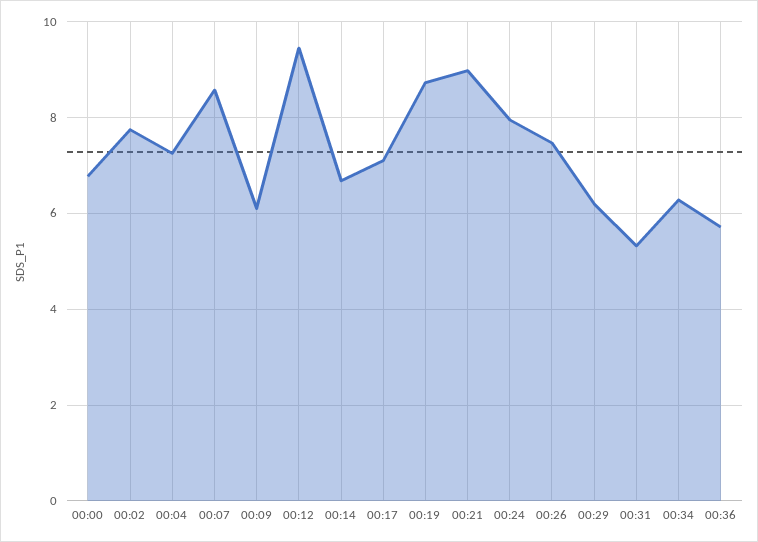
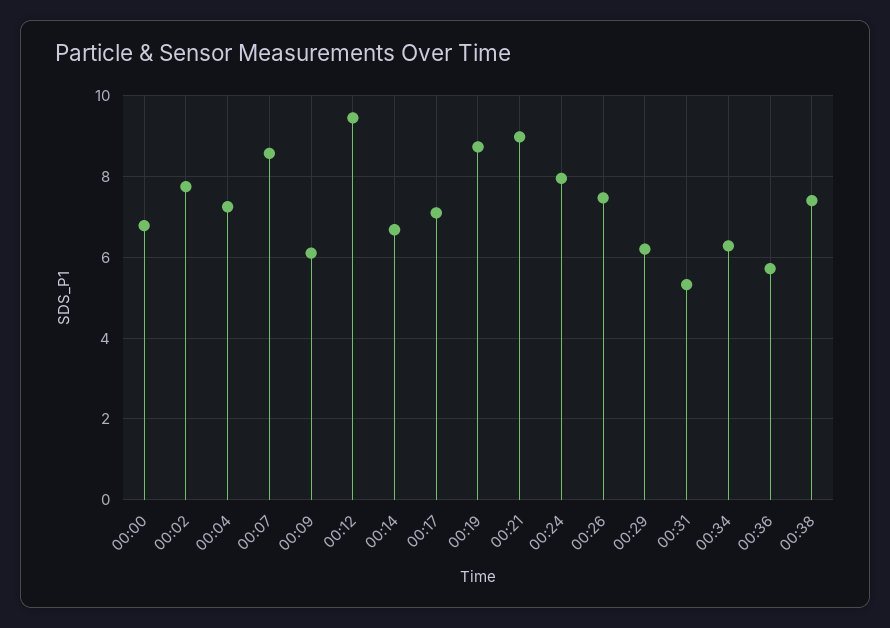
00:38: none -> 7.4

